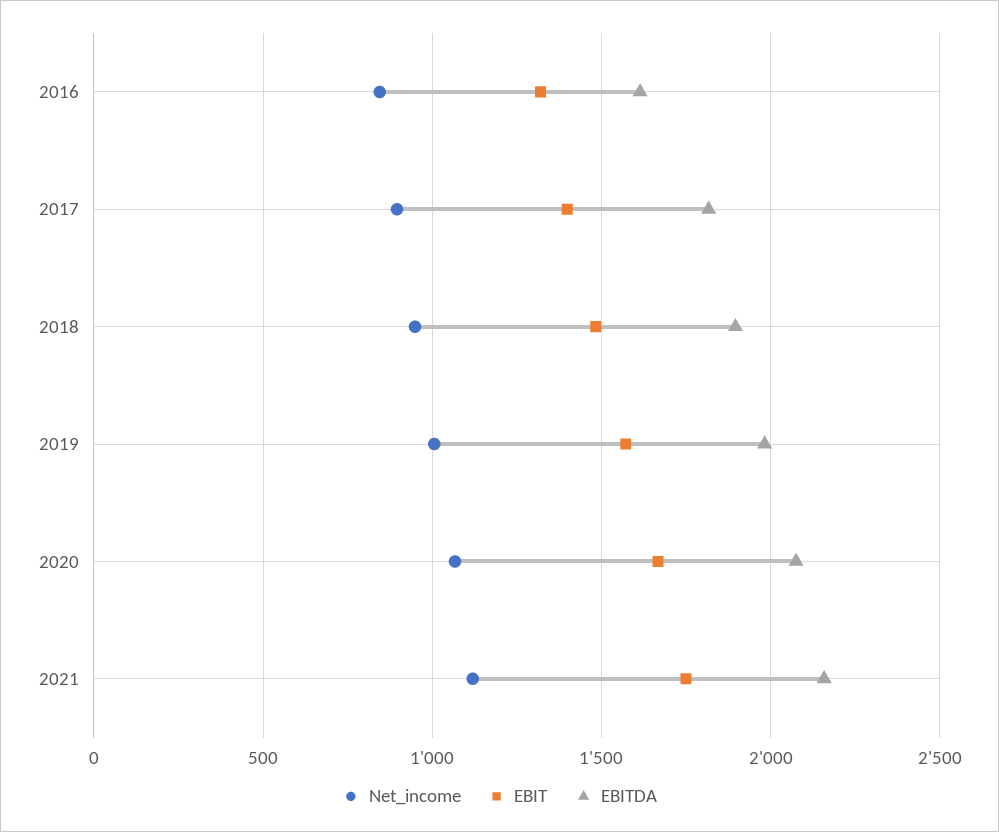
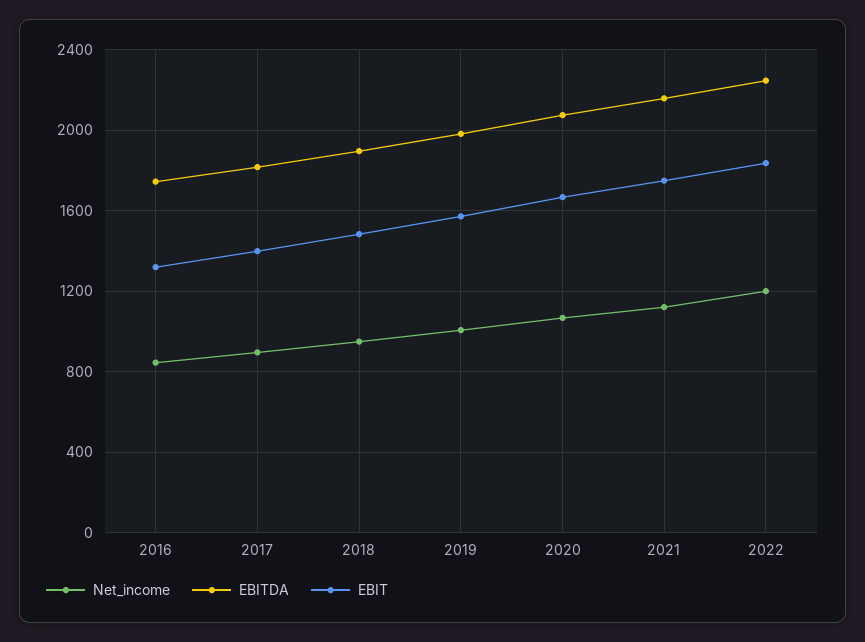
EBITDA, 2016: 1600 -> 1750
Net_income, 2022: none -> 1200
EBITDA, 2022: none -> 2250
EBIT, 2022: none -> 1850

